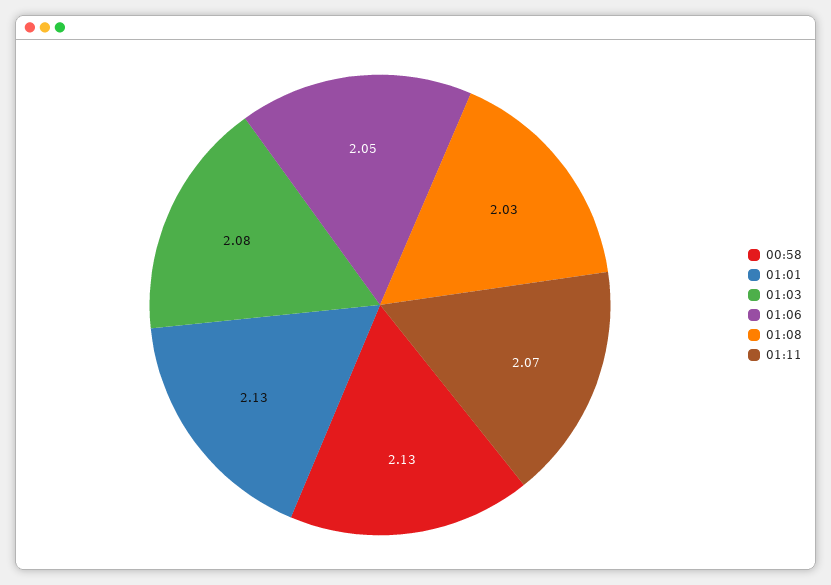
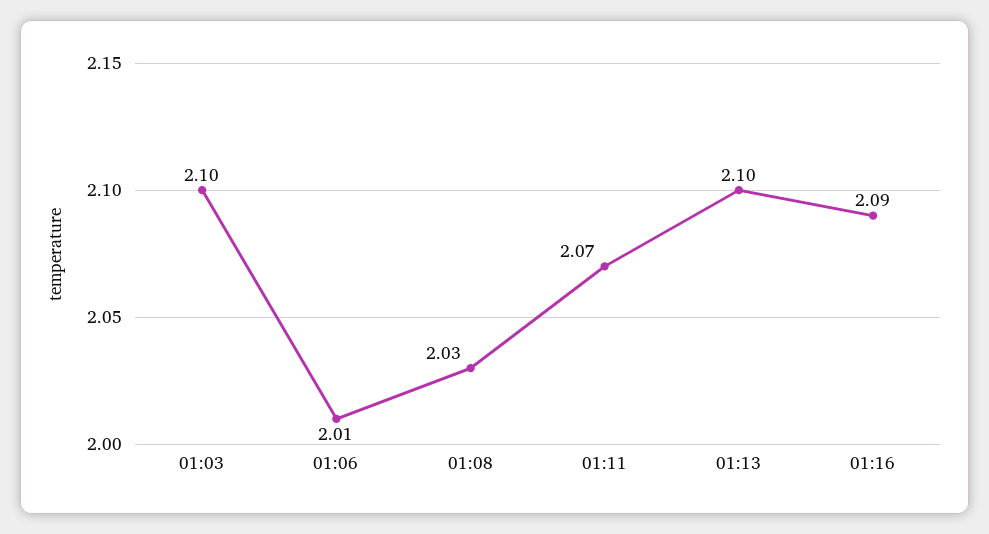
00:58: 2.13 -> none
01:01: 2.13 -> none
01:03: 2.08 -> 2.1
01:06: 2.05 -> 2.01
01:13: none -> 2.1
01:16: none -> 2.09

